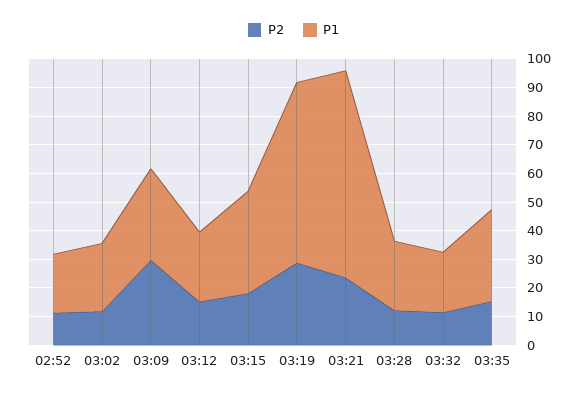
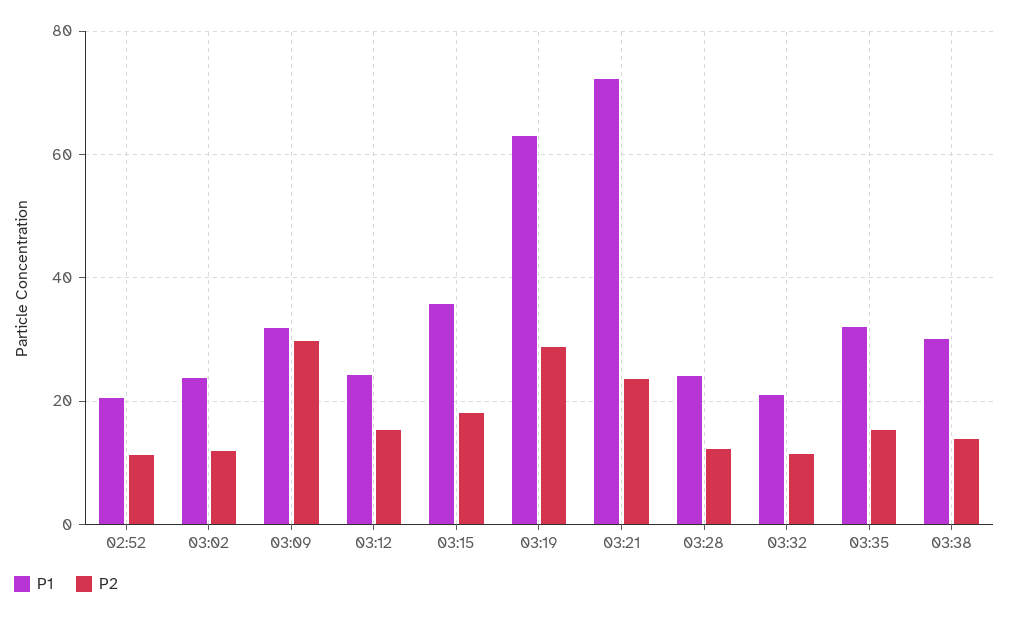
P1, 03:38: none -> 30
P2, 03:38: none -> 14

